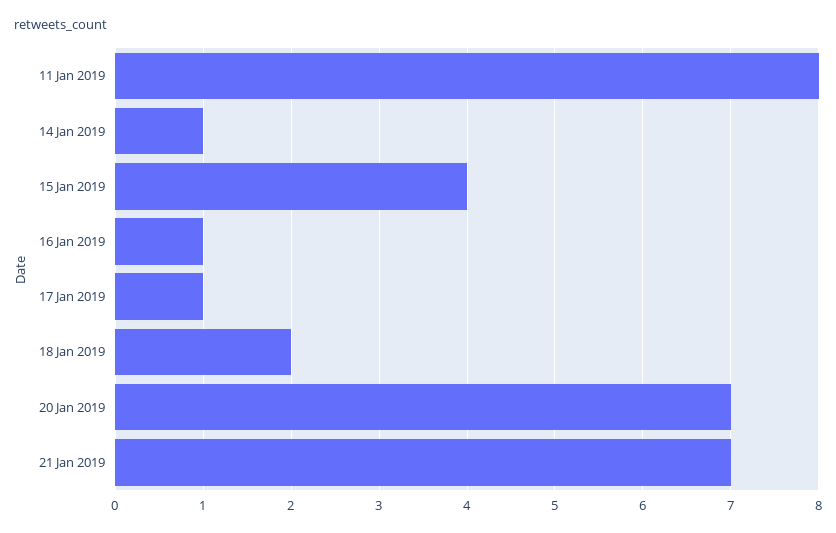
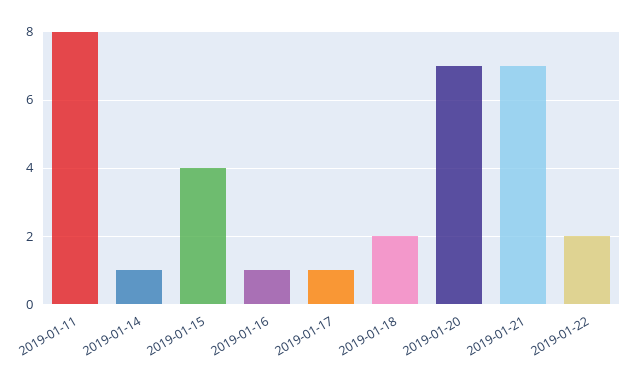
2019-01-22: none -> 2

